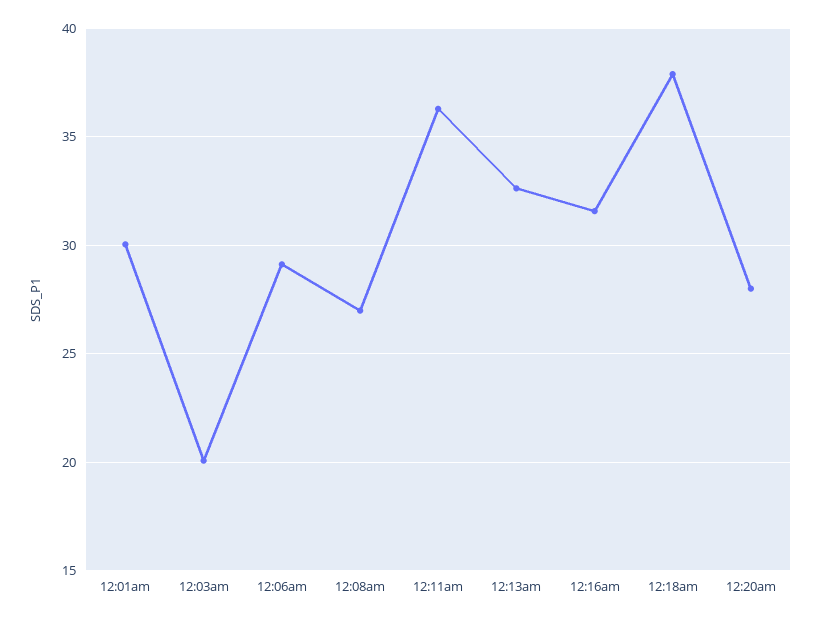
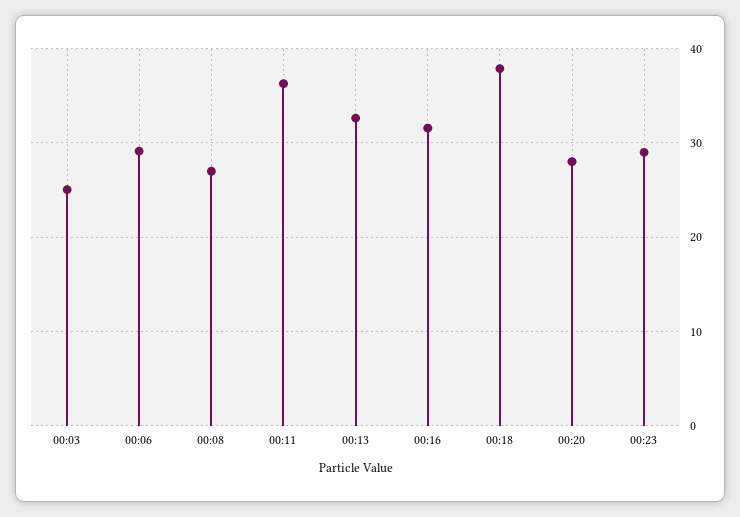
12:01am: 30 -> none
12:03am: 20 -> 25
00:23: none -> 29

